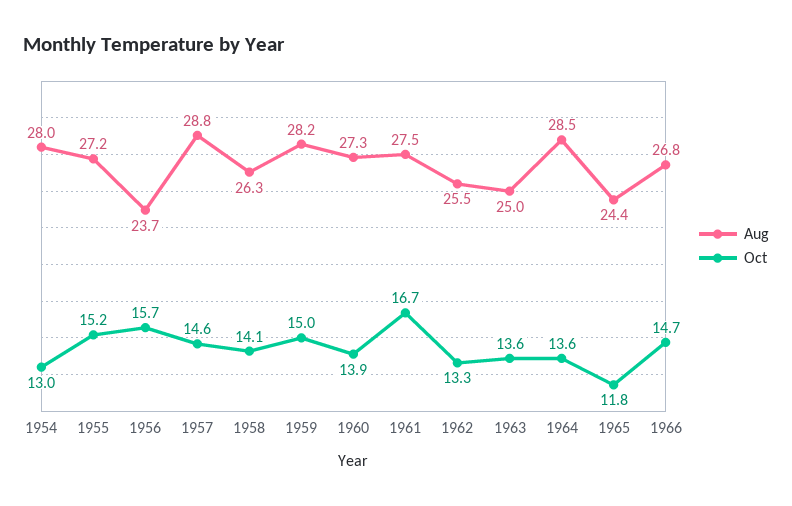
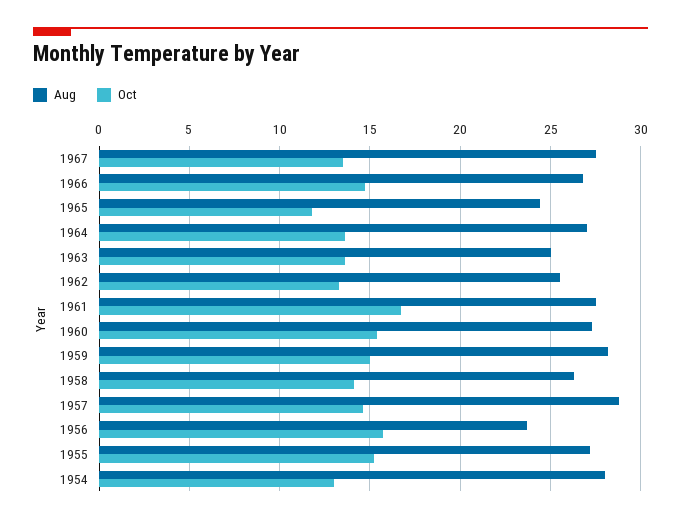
Oct, 1960: 13.9 -> 15.5
Aug, 1964: 28.5 -> 27
Aug, 1967: none -> 27.5
Oct, 1967: none -> 13.5

